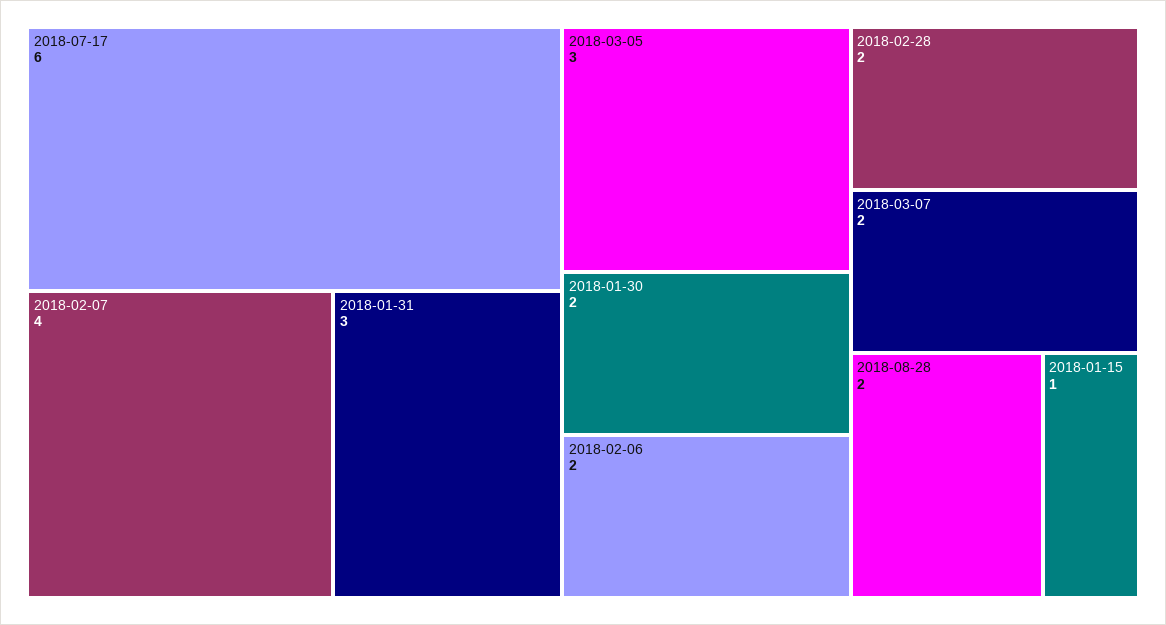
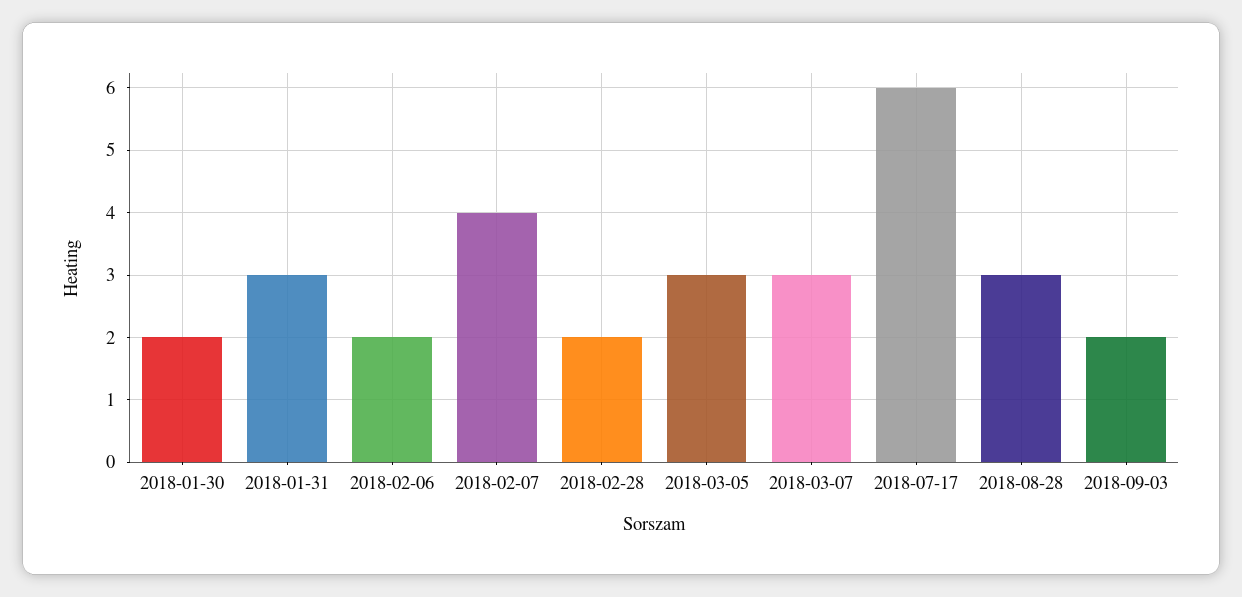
2018-03-07: 2 -> 3
2018-08-28: 2 -> 3
2018-01-15: 1 -> none
2018-09-03: none -> 2

